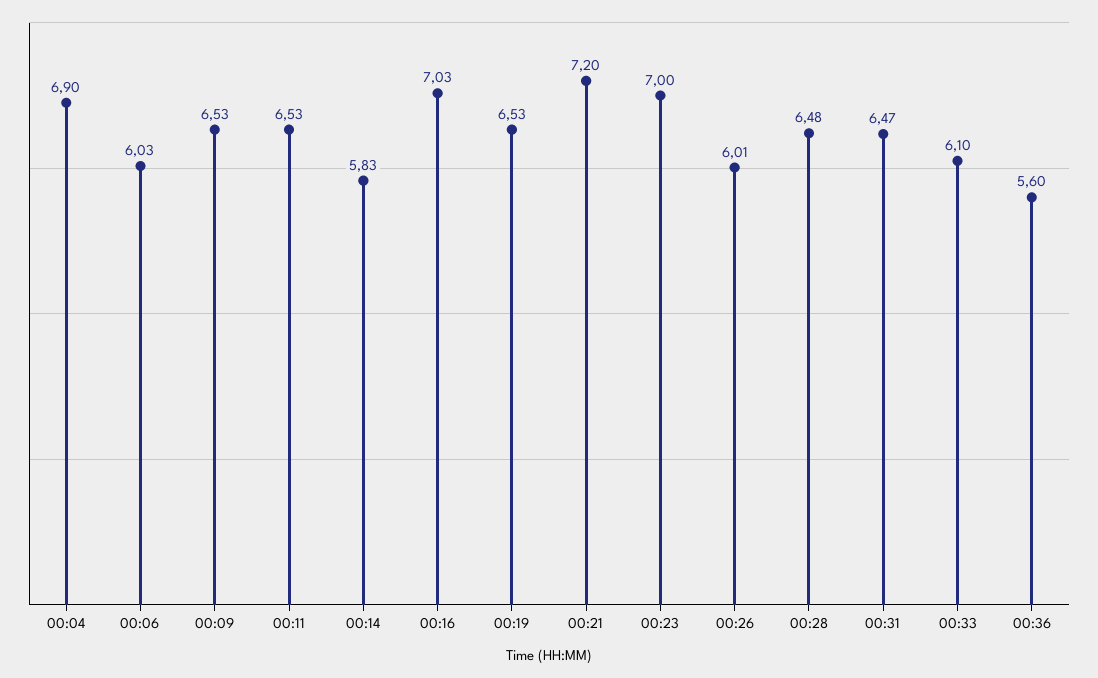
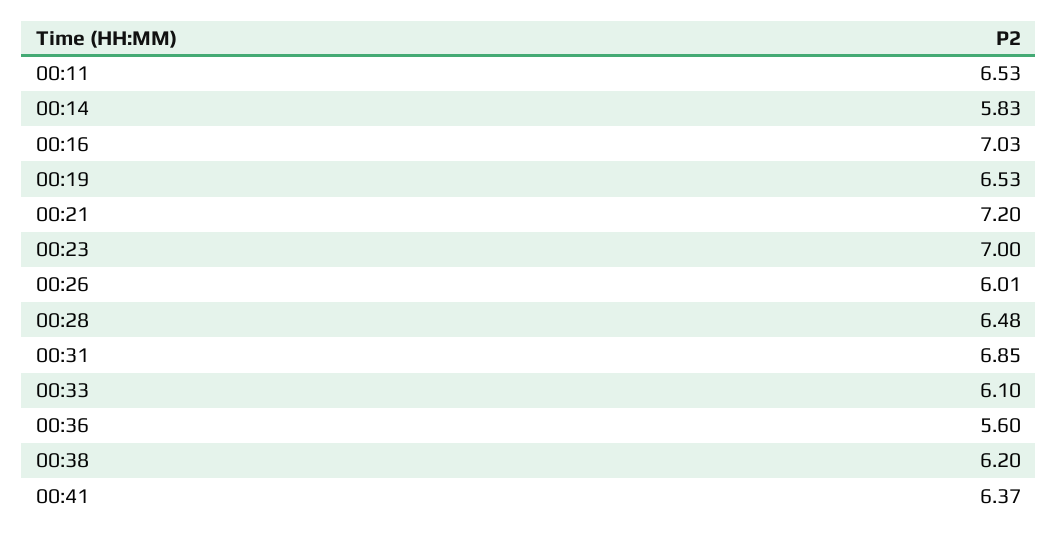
00:04: 6.9 -> none
00:06: 6.03 -> none
00:09: 6.53 -> none
00:31: 6.47 -> 6.85
00:38: none -> 6.2
00:41: none -> 6.37

